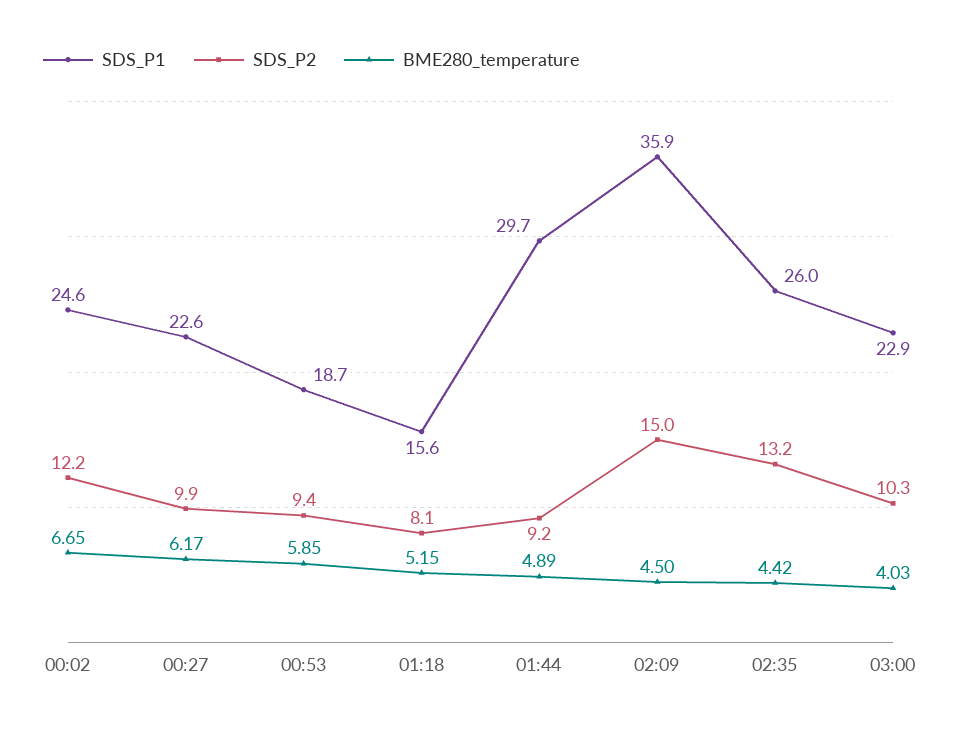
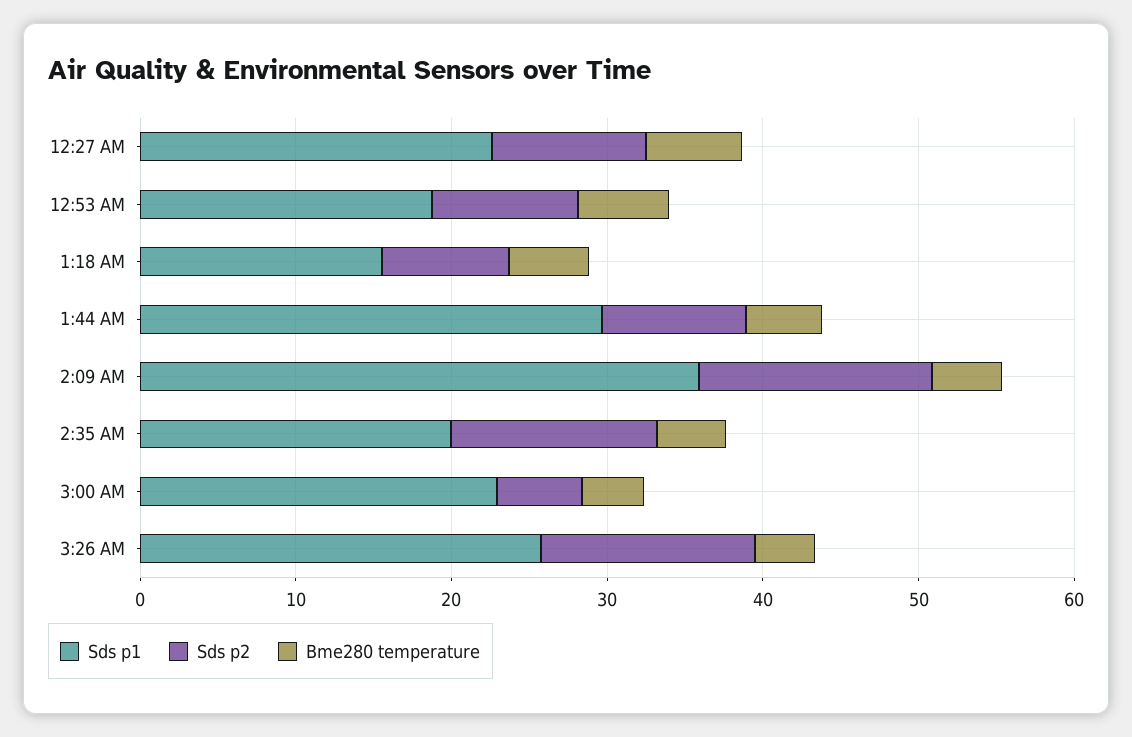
SDS_P1, 00:02: 24.6 -> none
SDS_P2, 00:02: 12.2 -> none
BME280_temperature, 00:02: 6.65 -> none
SDS_P1, 02:35: 26 -> 20
SDS_P2, 03:00: 10.3 -> 6
SDS_P1, 3:26 AM: none -> 26
SDS_P2, 3:26 AM: none -> 14
BME280_temperature, 3:26 AM: none -> 4

